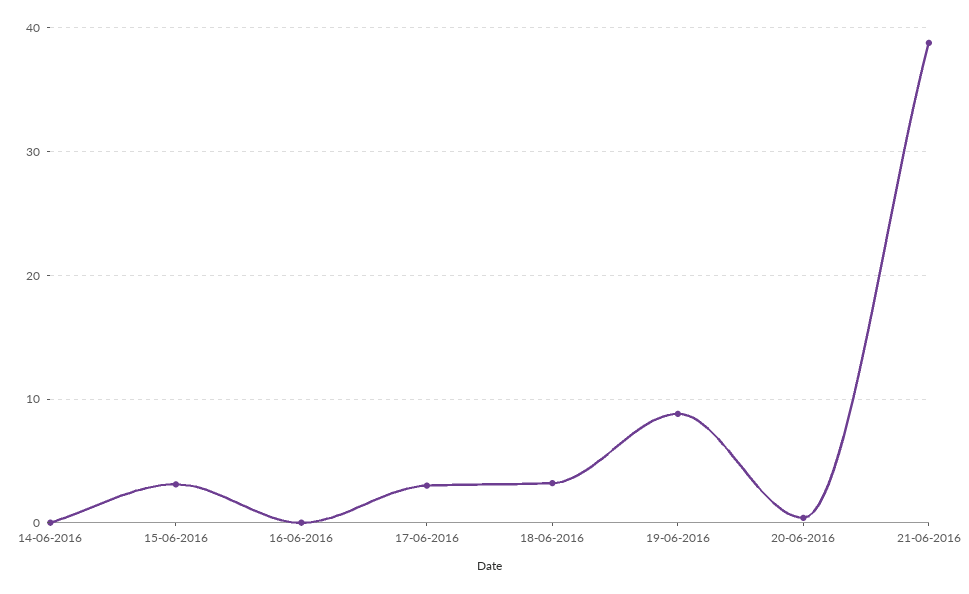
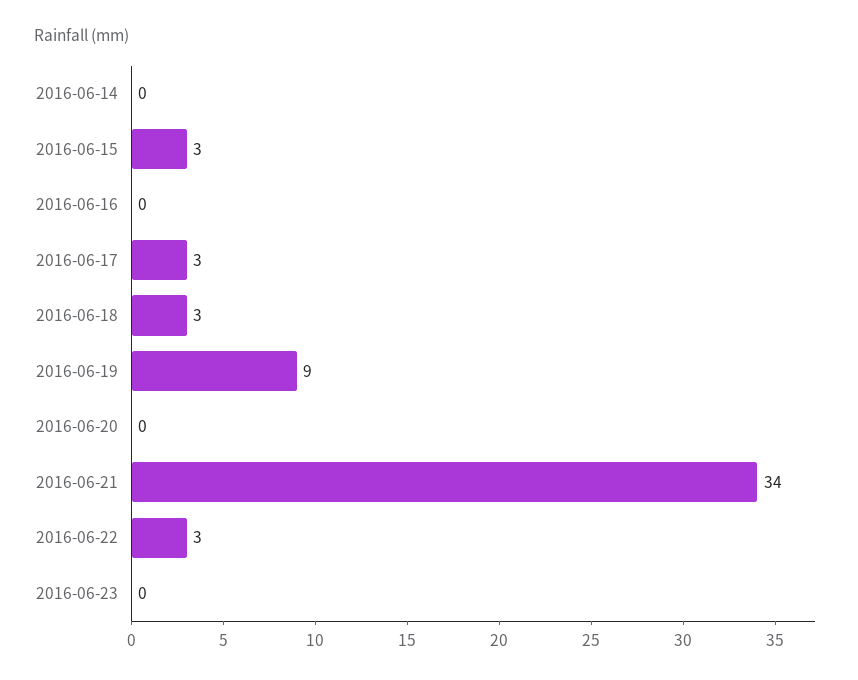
21-06-2016: 39 -> 34
2016-06-22: none -> 3
2016-06-23: none -> 0

